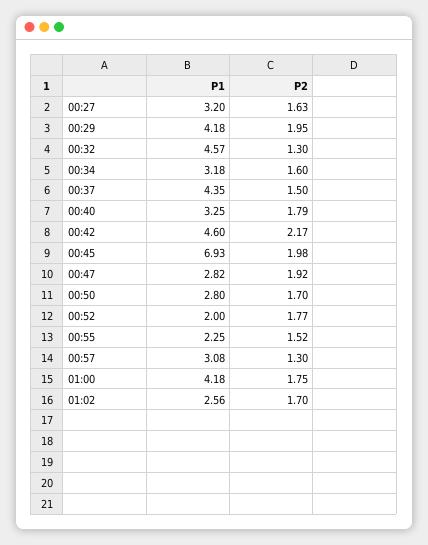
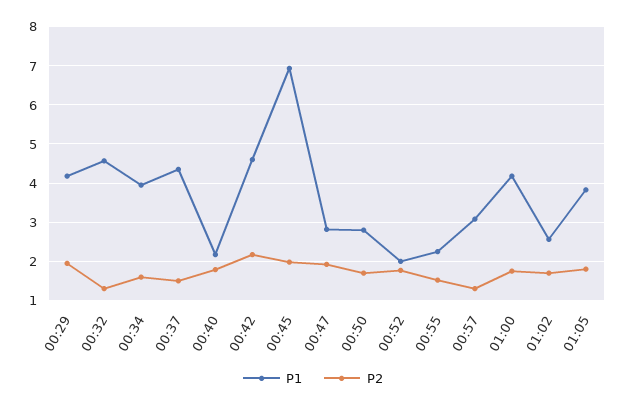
P1, 00:27: 3.2 -> none
P2, 00:27: 1.63 -> none
P1, 00:34: 3.18 -> 4
P1, 00:40: 3.25 -> 2.2
P1, 01:05: none -> 3.8
P2, 01:05: none -> 1.8

